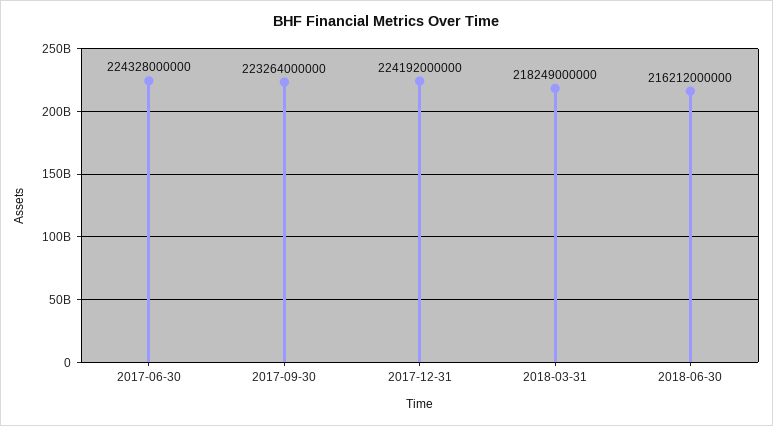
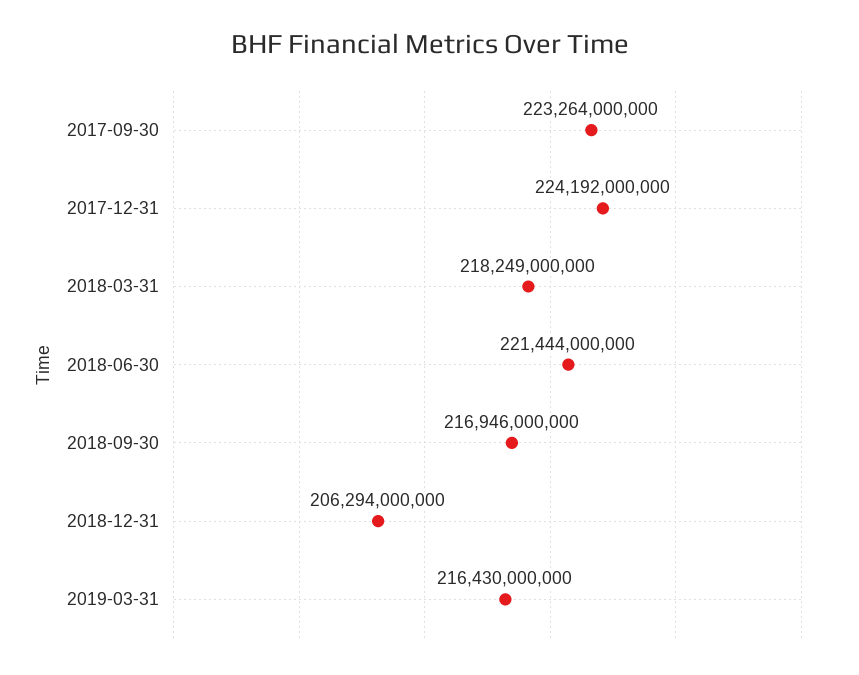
2017-06-30: 224328000000 -> none
2018-06-30: 216212000000 -> 221444000000
2018-09-30: none -> 216946000000
2018-12-31: none -> 206294000000
2019-03-31: none -> 216430000000

